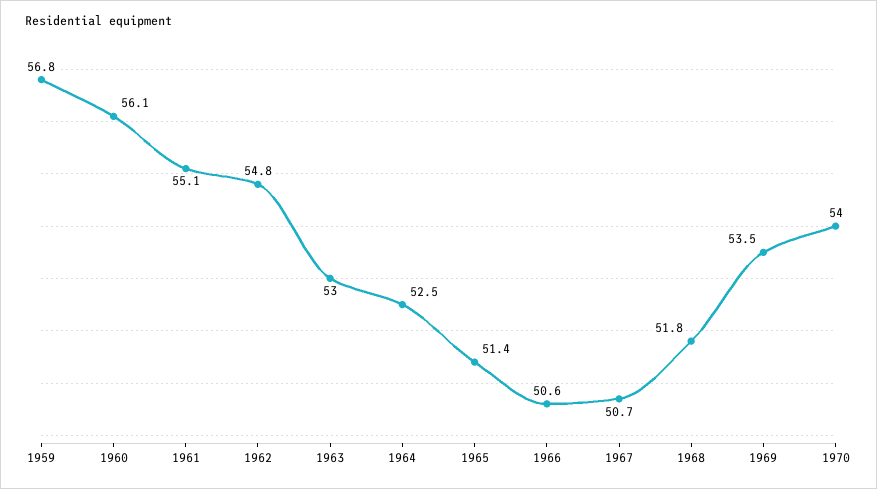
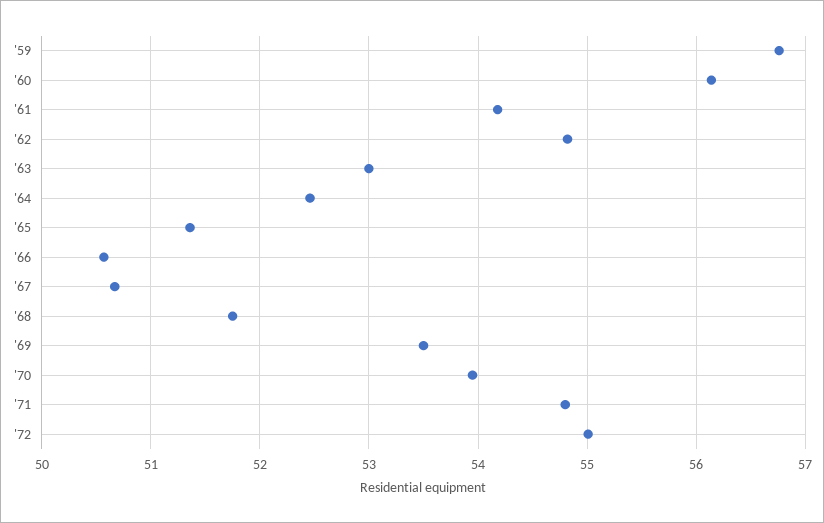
1961: 55.1 -> 54.2
'71: none -> 54.8
'72: none -> 55

